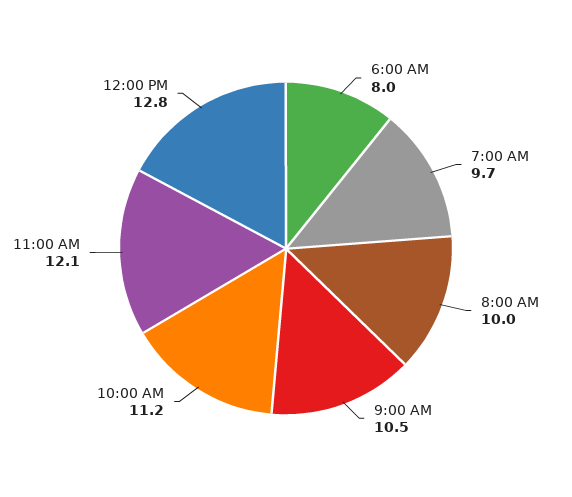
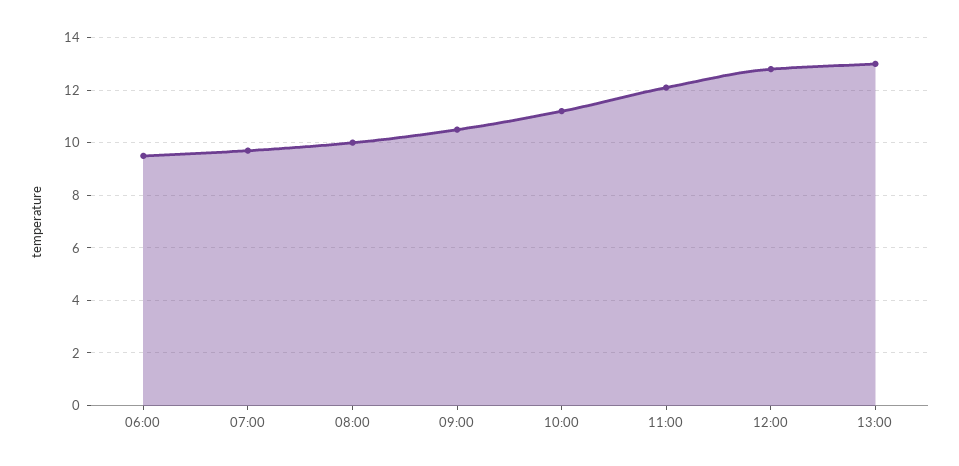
6:00 AM: 8 -> 9.5
13:00: none -> 13

